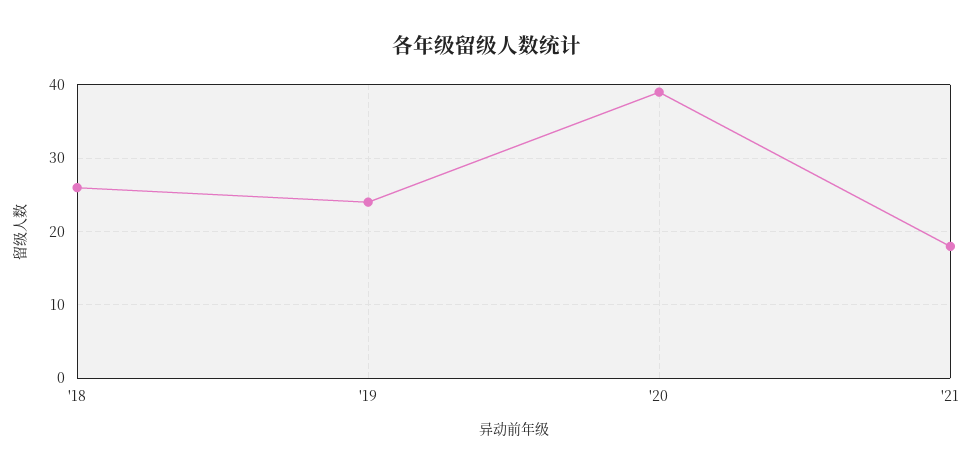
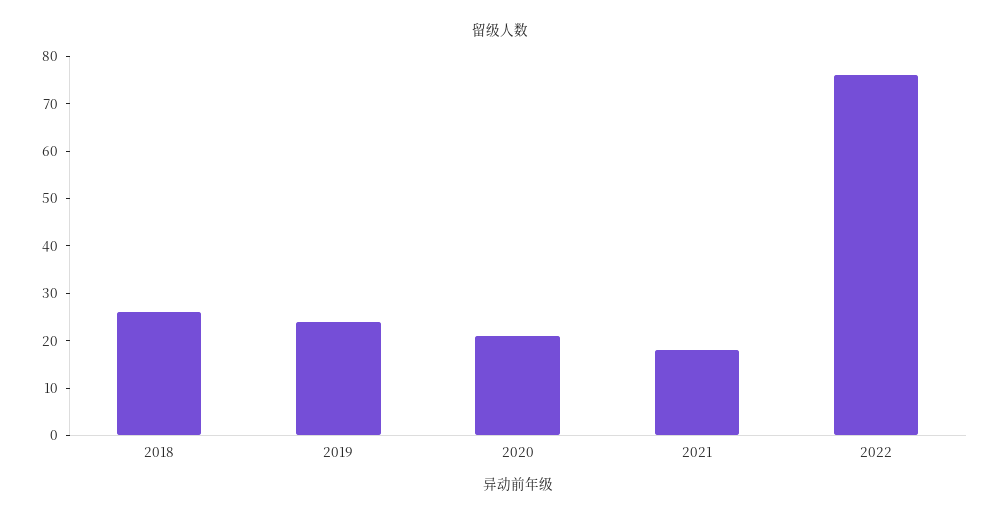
'20: 39 -> 20
2022: none -> 75

